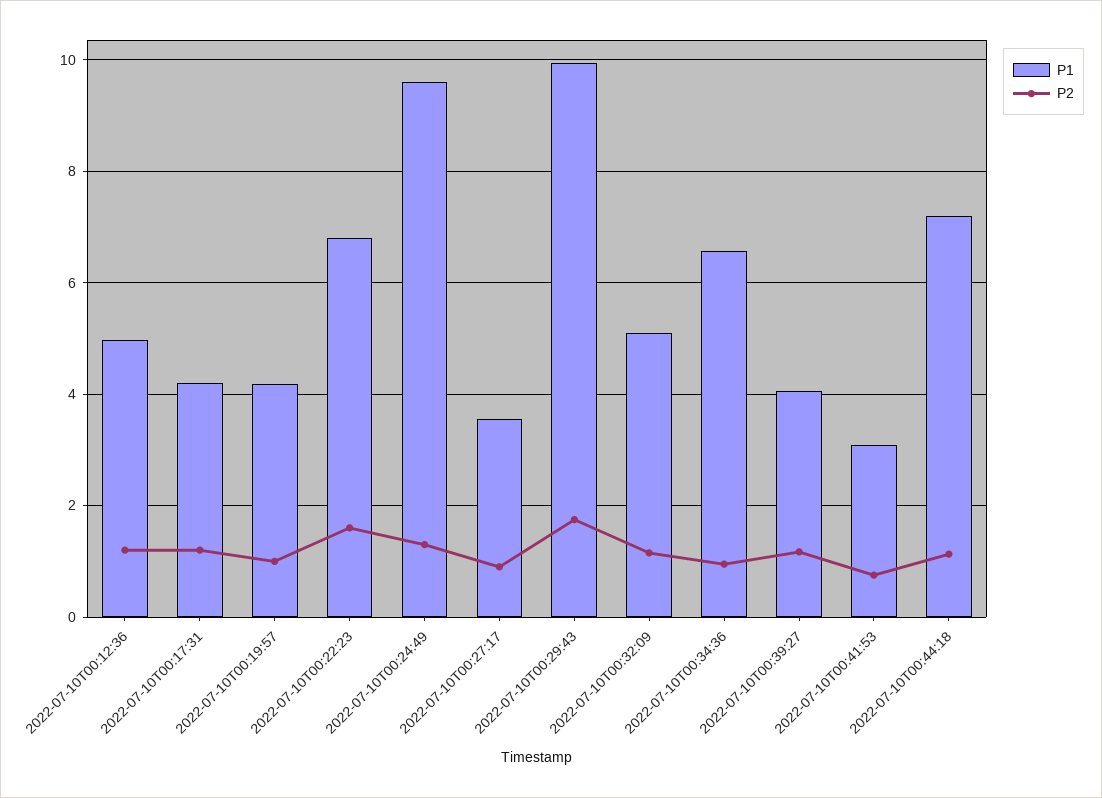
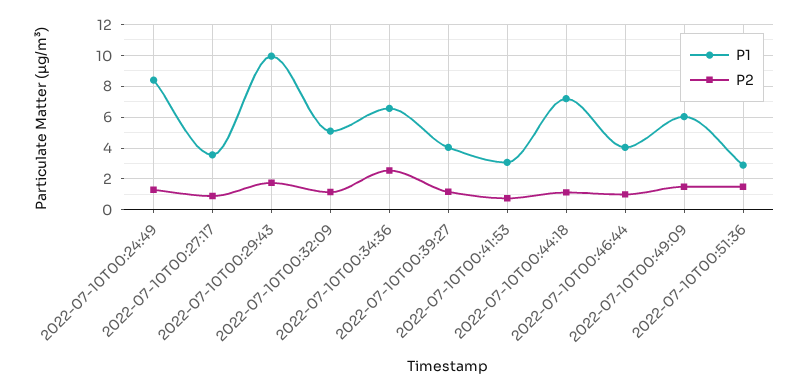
P1, 2022-07-10T00:12:36: 5 -> none
P2, 2022-07-10T00:12:36: 1.2 -> none
P1, 2022-07-10T00:17:31: 4.2 -> none
P2, 2022-07-10T00:17:31: 1.2 -> none
P1, 2022-07-10T00:19:57: 4.2 -> none
P2, 2022-07-10T00:19:57: 1 -> none
P1, 2022-07-10T00:22:23: 6.8 -> none
P2, 2022-07-10T00:22:23: 1.6 -> none
P1, 2022-07-10T00:24:49: 9.6 -> 8.5
P2, 2022-07-10T00:34:36: 1 -> 2.5
P1, 2022-07-10T00:46:44: none -> 4
P2, 2022-07-10T00:46:44: none -> 1
P1, 2022-07-10T00:49:09: none -> 6
P2, 2022-07-10T00:49:09: none -> 1.5
P1, 2022-07-10T00:51:36: none -> 3
P2, 2022-07-10T00:51:36: none -> 1.5

